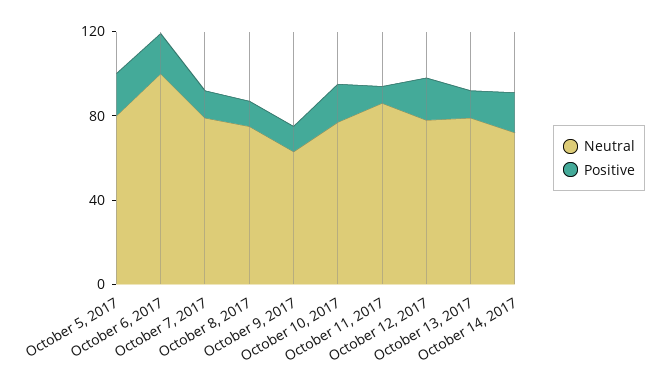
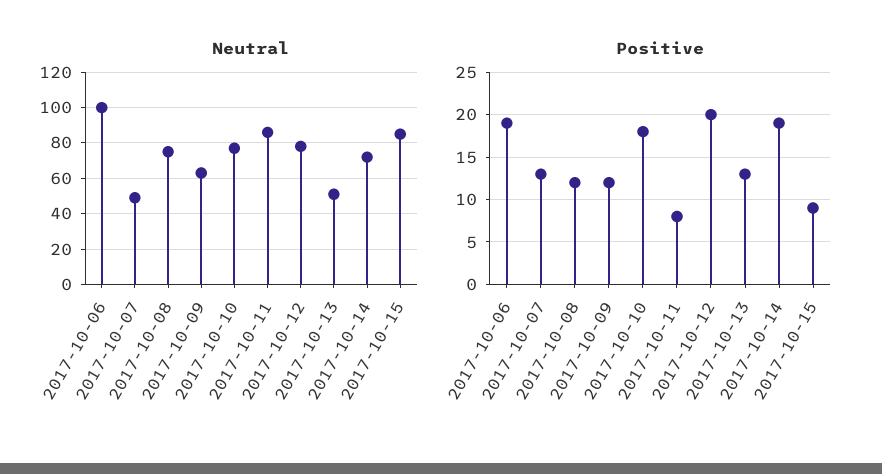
Neutral, October 5, 2017: 80 -> none
Positive, October 5, 2017: 20 -> none
Neutral, October 7, 2017: 80 -> 50
Neutral, October 13, 2017: 80 -> 50
Neutral, 2017-10-15: none -> 85
Positive, 2017-10-15: none -> 9

